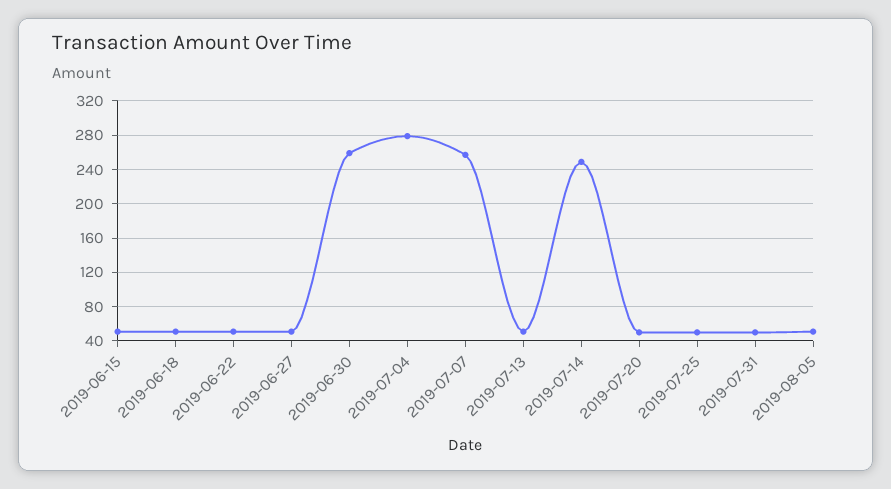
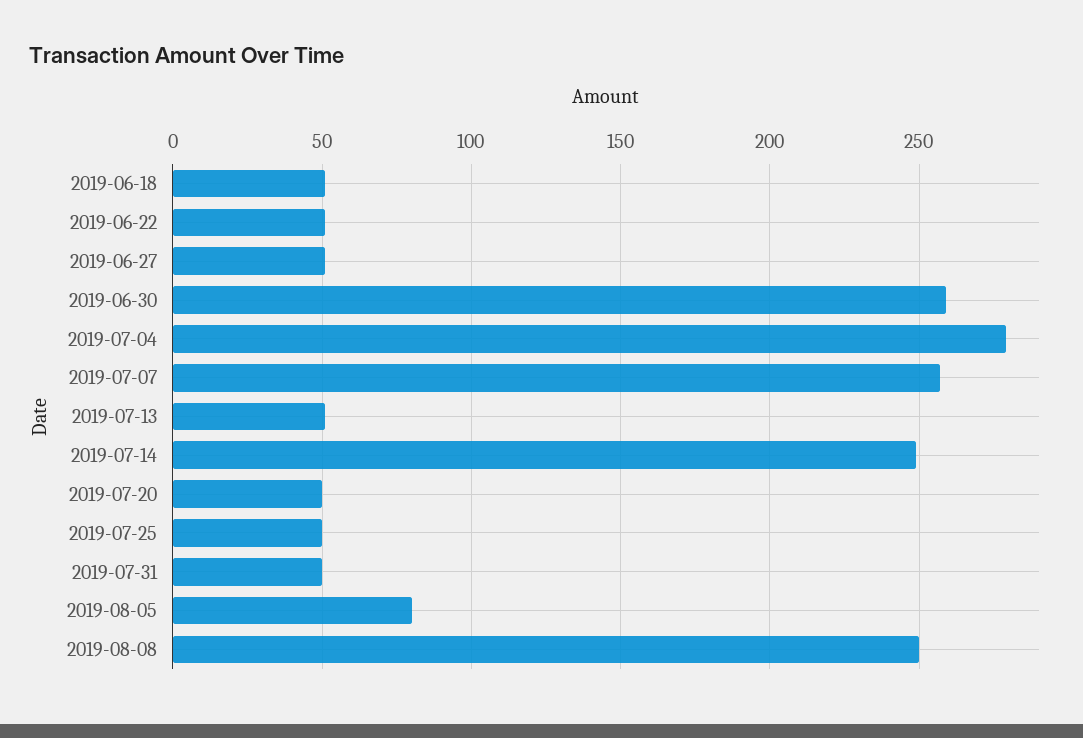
2019-06-15: 50 -> none
2019-08-05: 50 -> 80
2019-08-08: none -> 250

